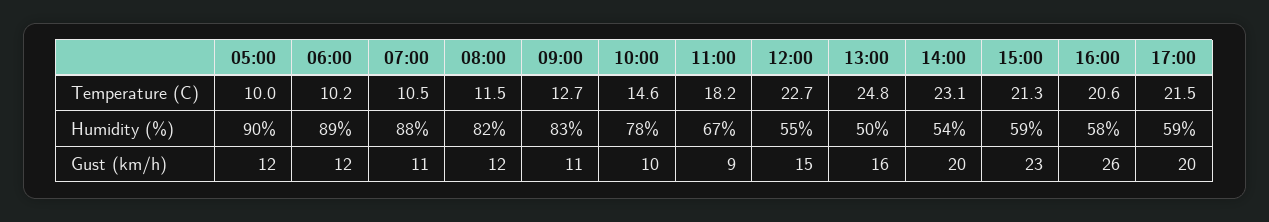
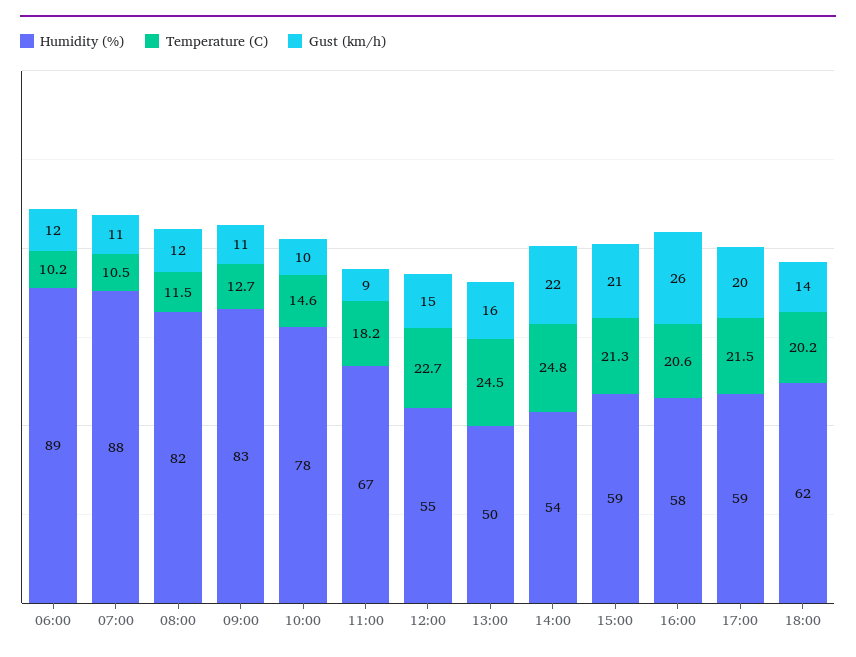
Temperature (C), 05:00: 10 -> none
Temperature (C), 13:00: 24.8 -> 24.5
Temperature (C), 14:00: 23.1 -> 24.8
Humidity (%), 05:00: 90 -> none
Gust (km/h), 05:00: 12 -> none
Gust (km/h), 14:00: 20 -> 22
Gust (km/h), 15:00: 23 -> 21
Humidity (%), 18:00: none -> 62
Temperature (C), 18:00: none -> 20.2
Gust (km/h), 18:00: none -> 14

